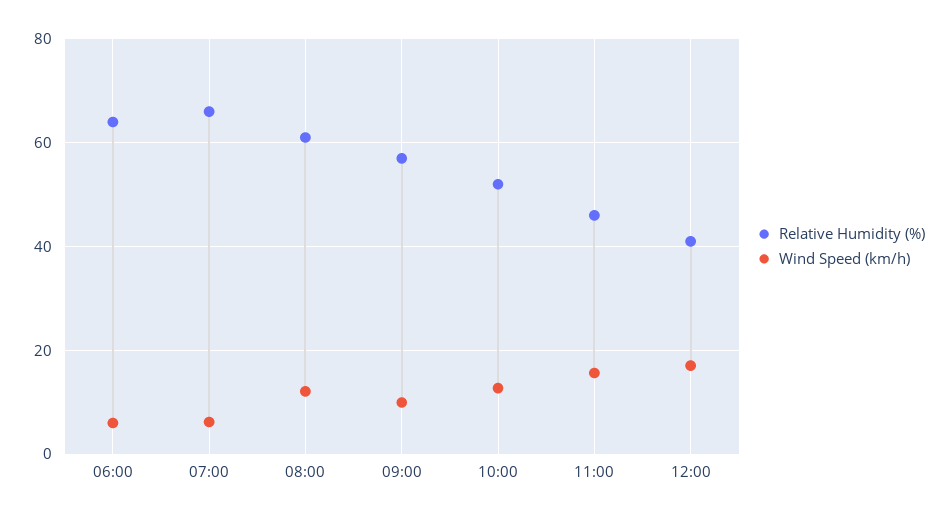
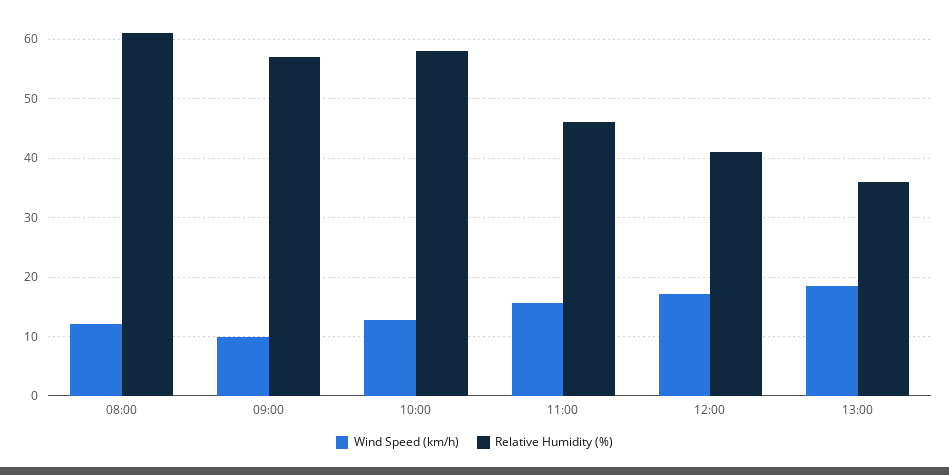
Relative Humidity (%), 06:00: 64 -> none
Wind Speed (km/h), 06:00: 6 -> none
Relative Humidity (%), 07:00: 66 -> none
Wind Speed (km/h), 07:00: 6 -> none
Relative Humidity (%), 10:00: 52 -> 58
Wind Speed (km/h), 13:00: none -> 18
Relative Humidity (%), 13:00: none -> 36

